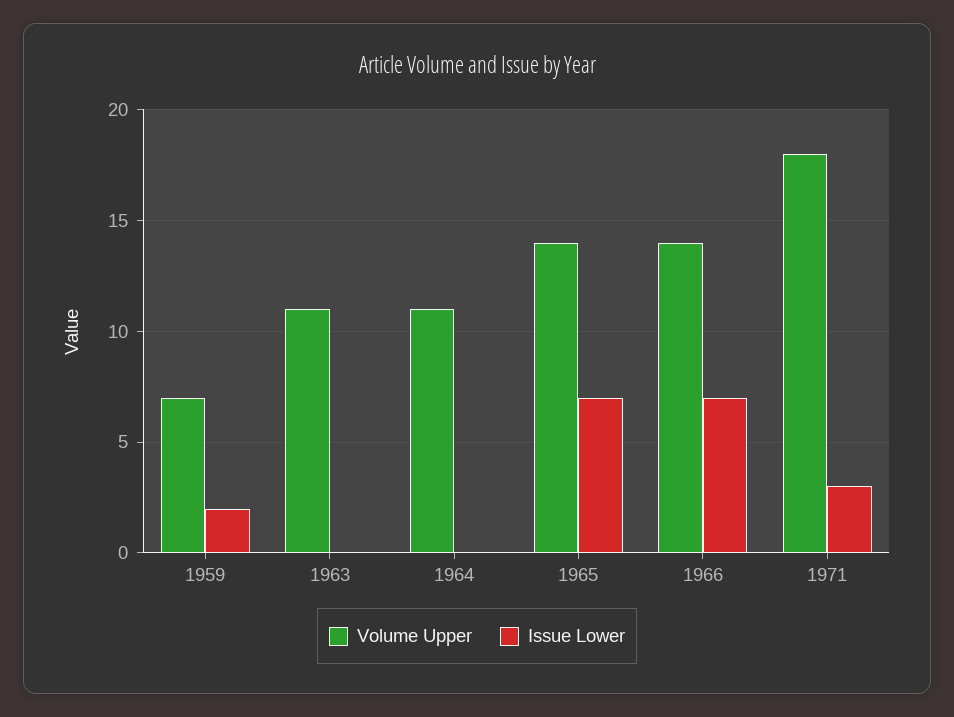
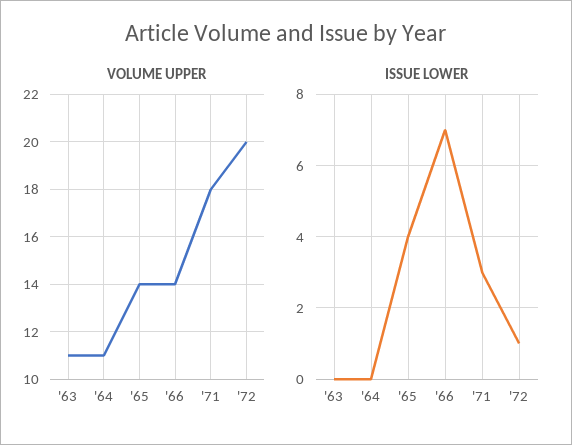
Volume Upper, 1959: 7 -> none
Issue Lower, 1959: 2 -> none
Issue Lower, 1965: 7 -> 4
Volume Upper, '72: none -> 20
Issue Lower, '72: none -> 1

